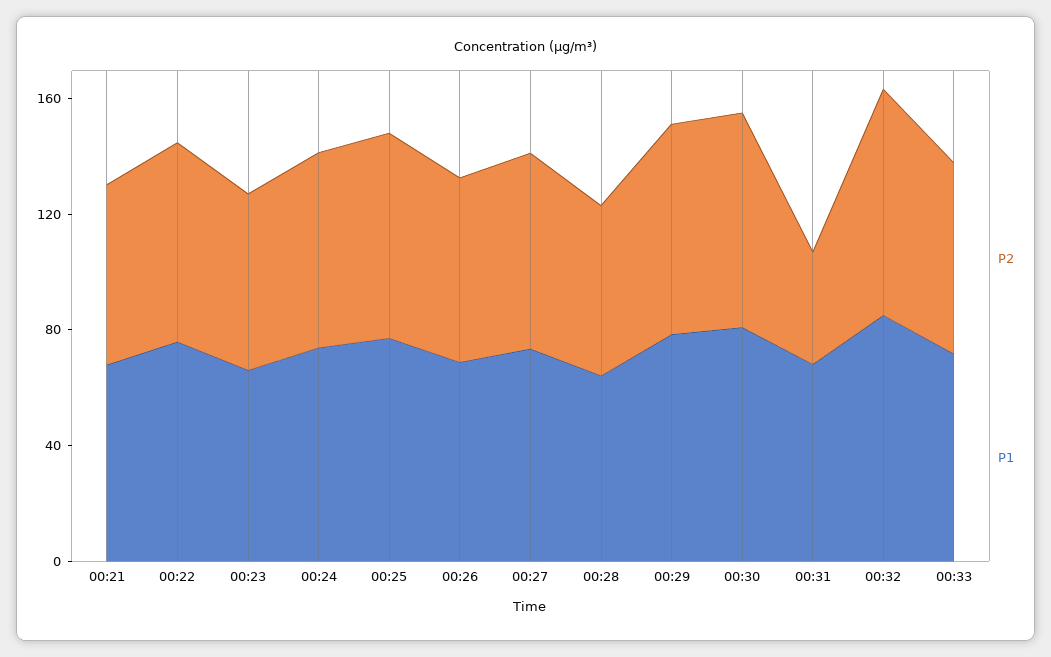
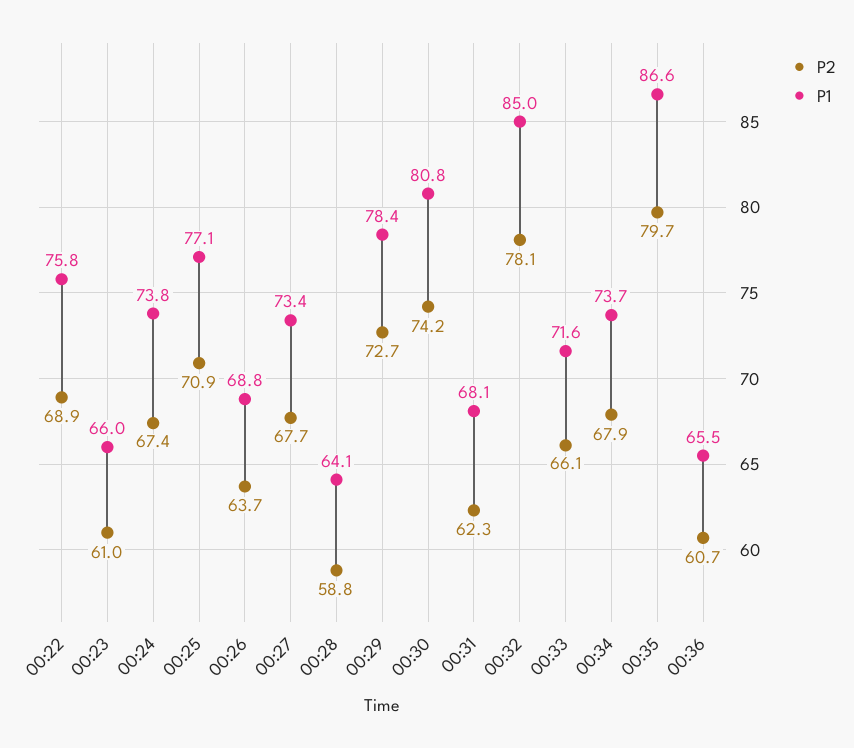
P2, 00:21: 60 -> none
P1, 00:21: 70 -> none
P2, 00:31: 40 -> 62.3
P2, 00:34: none -> 67.9
P1, 00:34: none -> 73.7
P2, 00:35: none -> 79.7
P1, 00:35: none -> 86.6
P2, 00:36: none -> 60.7
P1, 00:36: none -> 65.5

